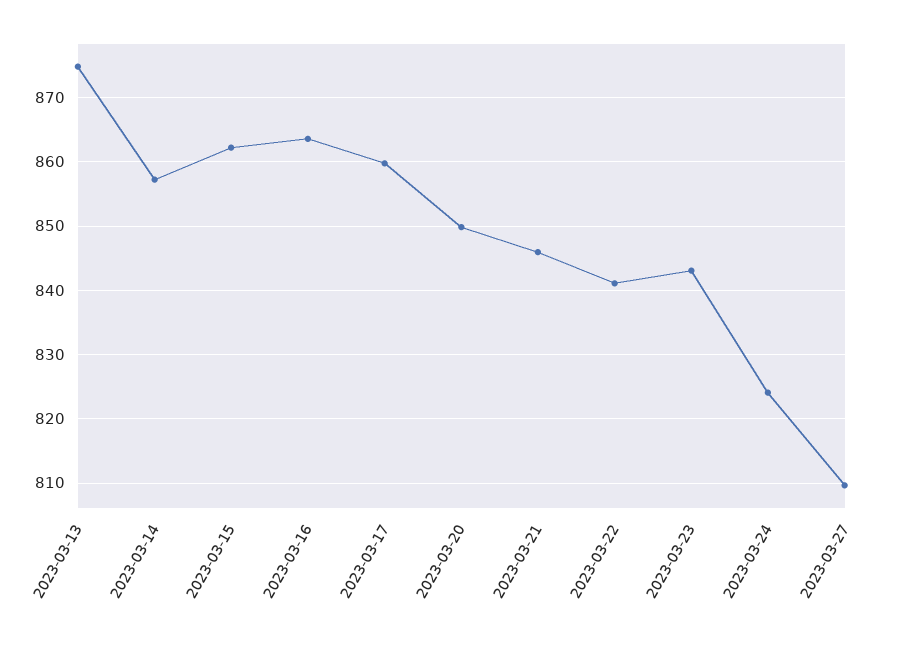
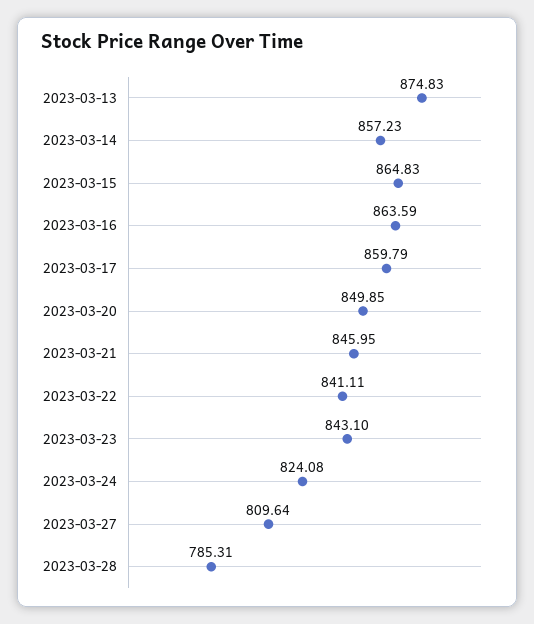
2023-03-15: 862 -> 864.83
2023-03-28: none -> 785.31

